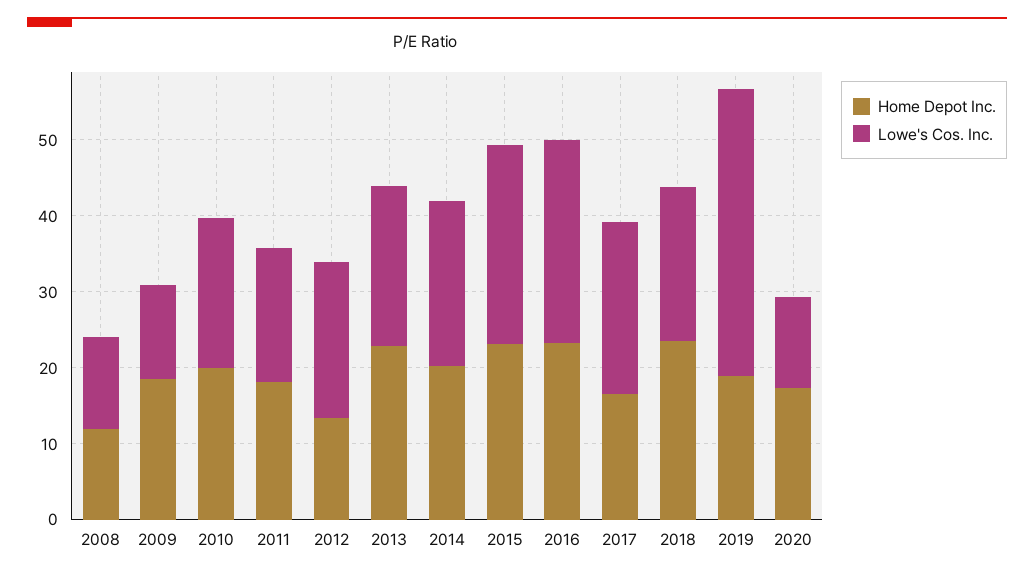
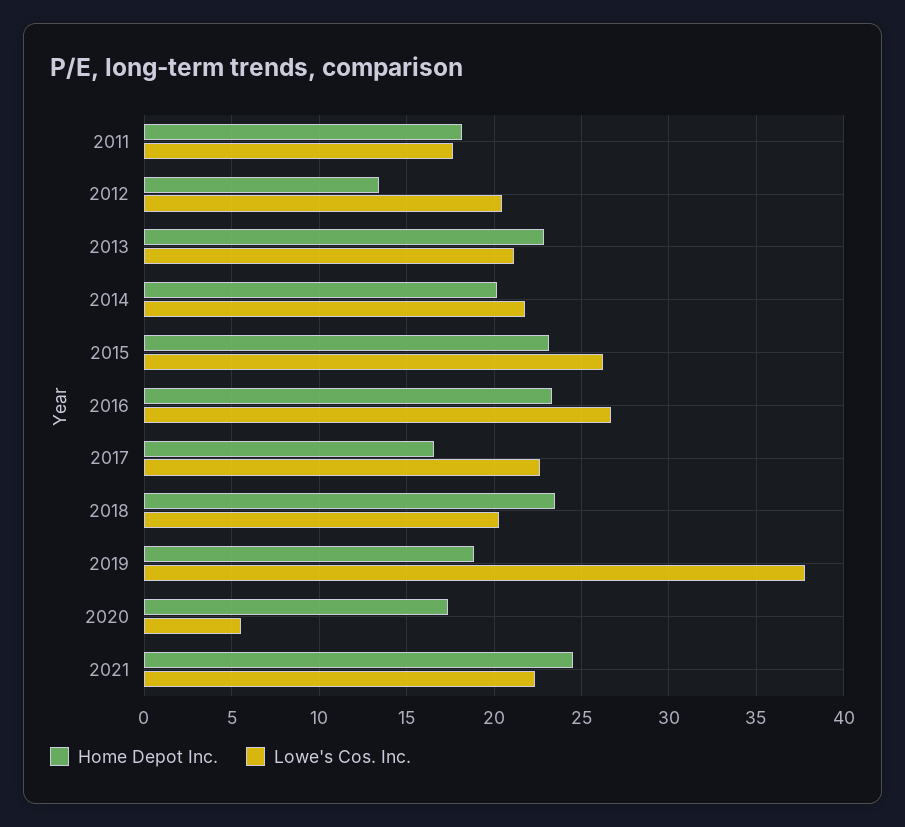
Home Depot Inc., 2008: 12 -> none
Lowe's Cos. Inc., 2008: 12 -> none
Home Depot Inc., 2009: 18 -> none
Lowe's Cos. Inc., 2009: 12 -> none
Home Depot Inc., 2010: 20 -> none
Lowe's Cos. Inc., 2010: 20 -> none
Lowe's Cos. Inc., 2020: 12 -> 5.5
Home Depot Inc., 2021: none -> 24.5
Lowe's Cos. Inc., 2021: none -> 22.5

